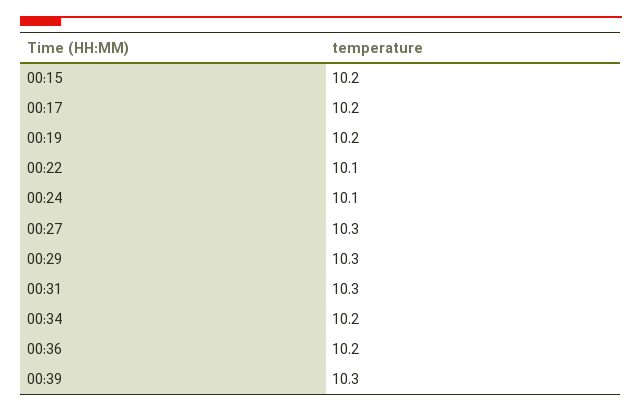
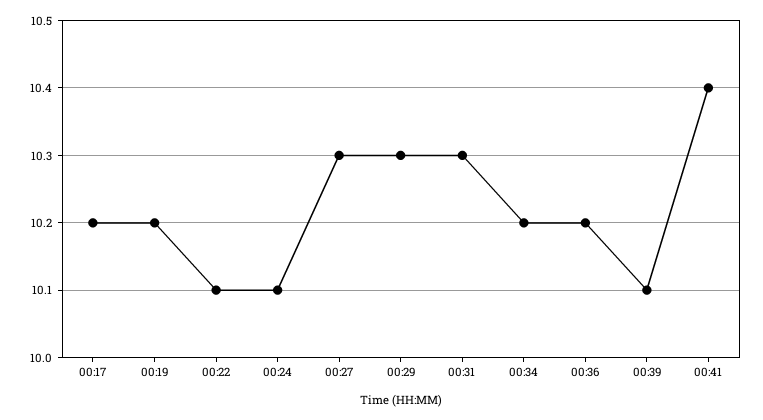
00:15: 10.2 -> none
00:39: 10.3 -> 10.1
00:41: none -> 10.4

